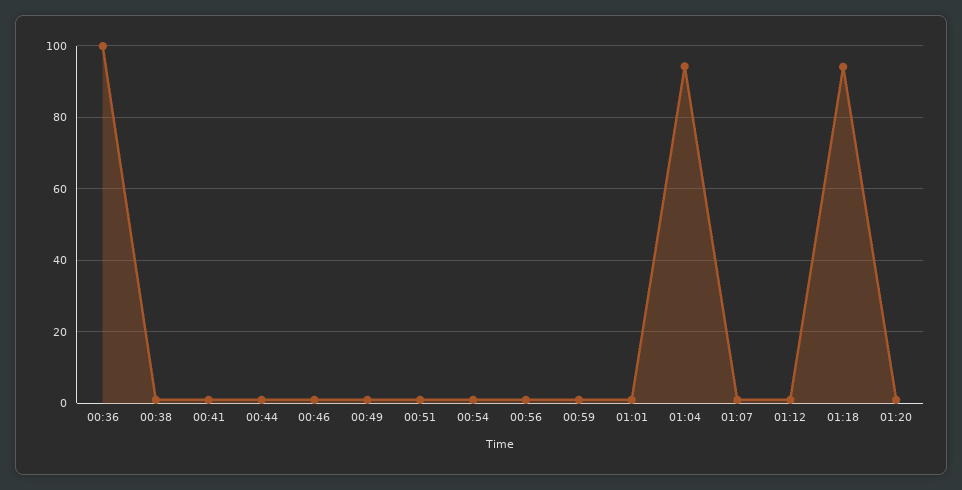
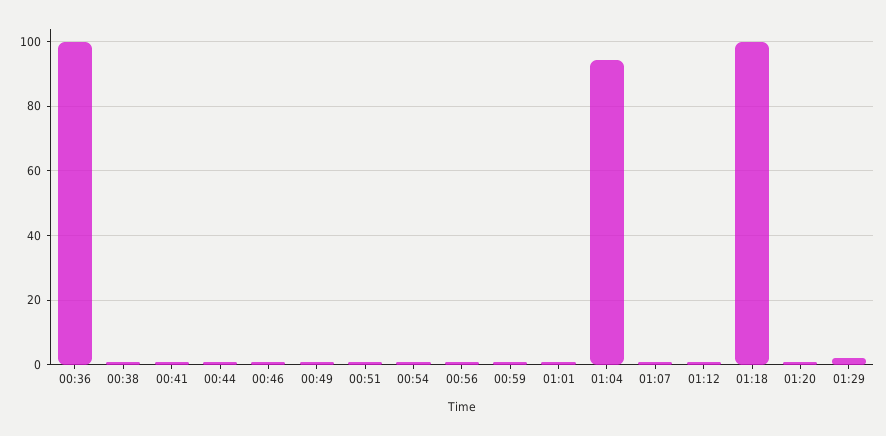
01:18: 94 -> 100
01:29: none -> 2

